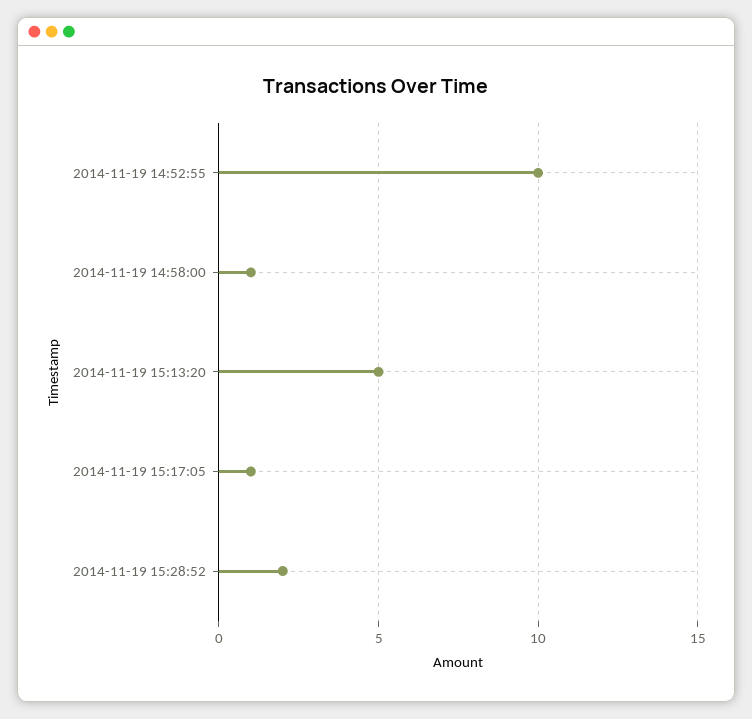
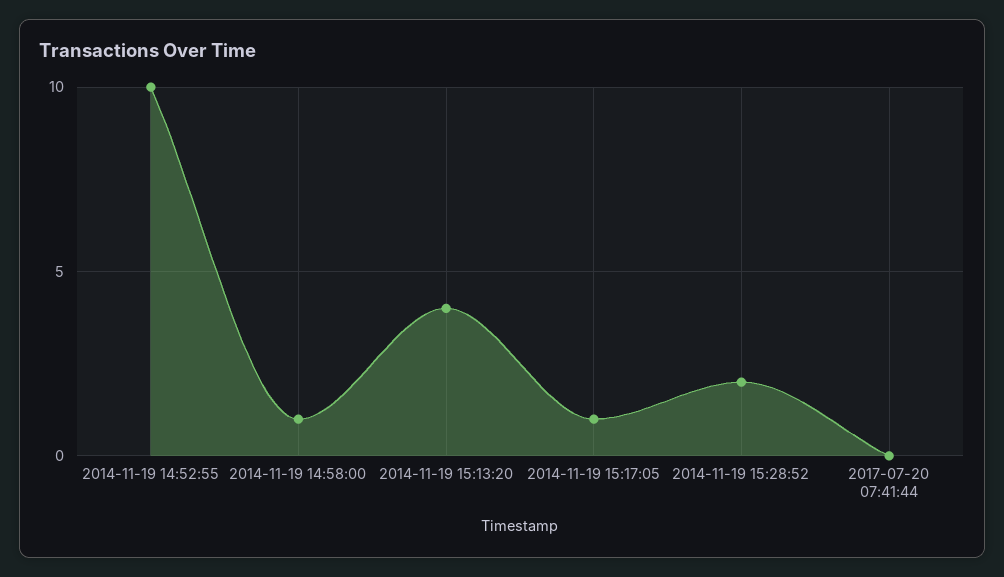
2014-11-19 15:13:20: 5 -> 4
2017-07-20 07:41:44: none -> 0

